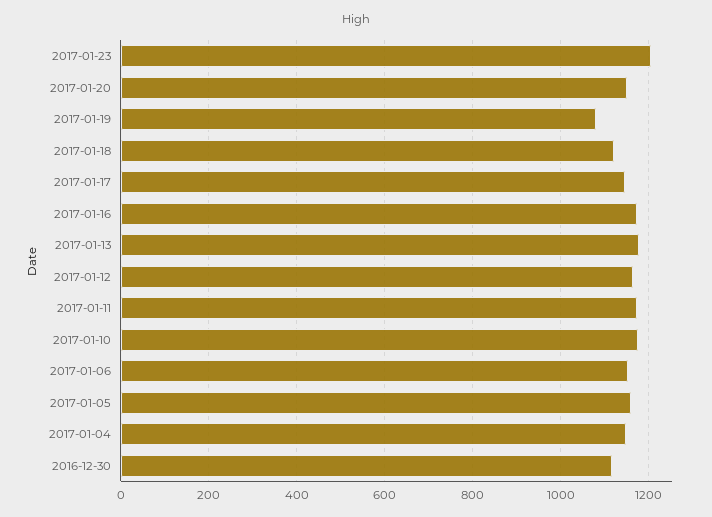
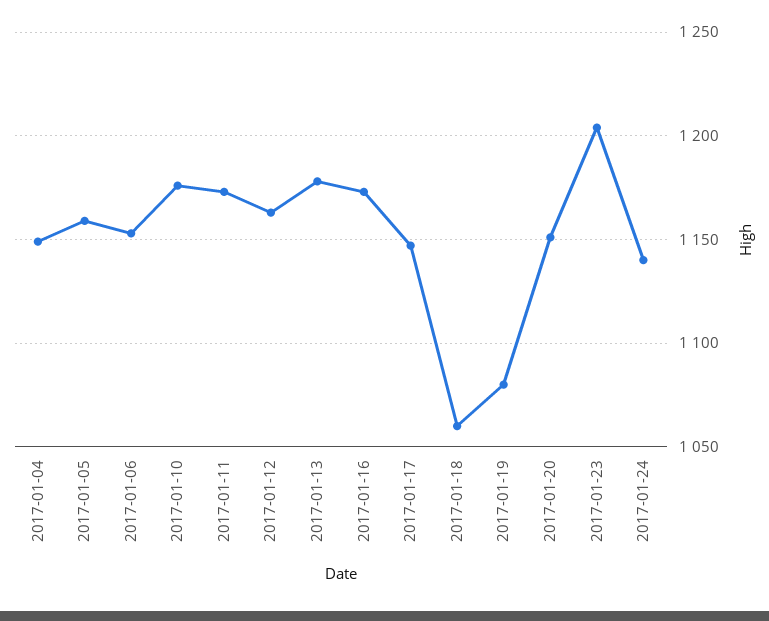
2017-01-18: 1120 -> 1060
2016-12-30: 1120 -> none
2017-01-24: none -> 1140

